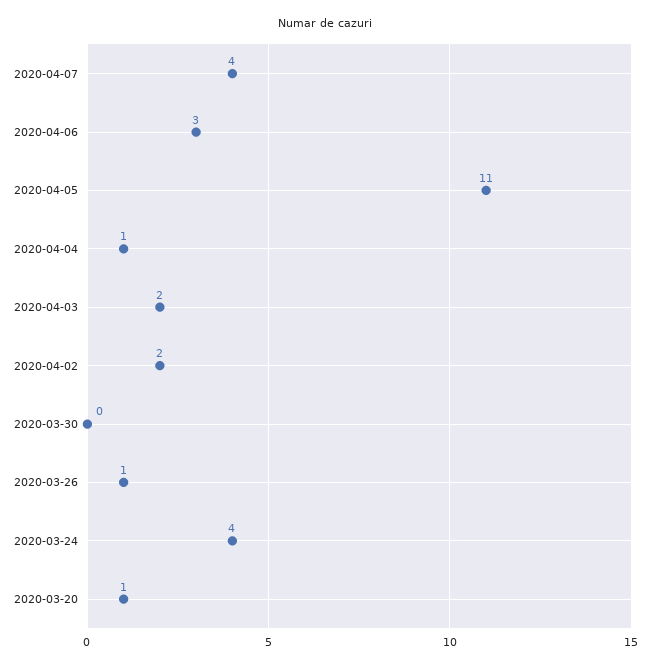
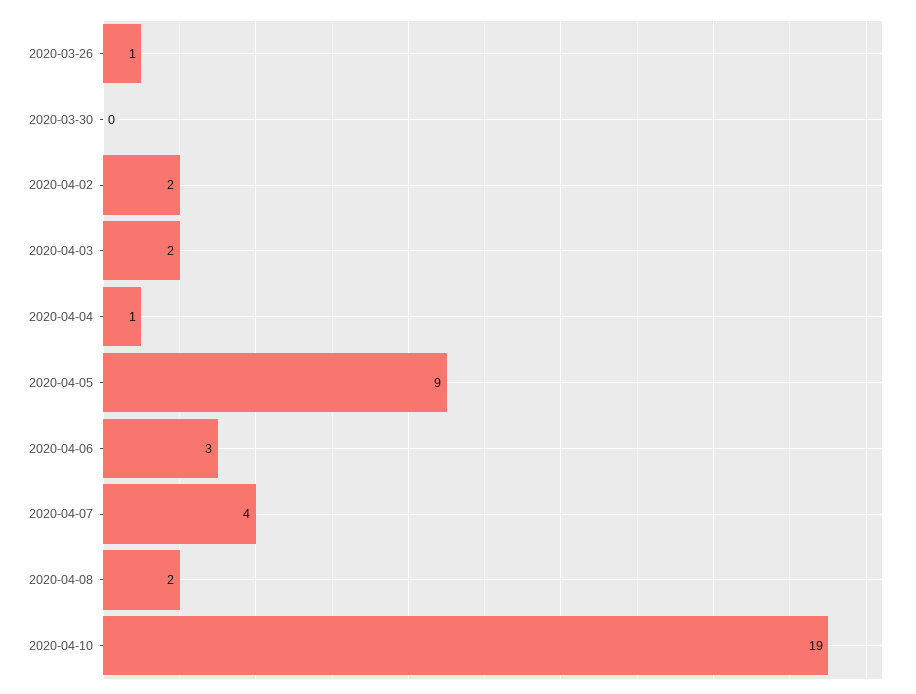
2020-04-05: 11 -> 9
2020-03-24: 4 -> none
2020-03-20: 1 -> none
2020-04-08: none -> 2
2020-04-10: none -> 19

